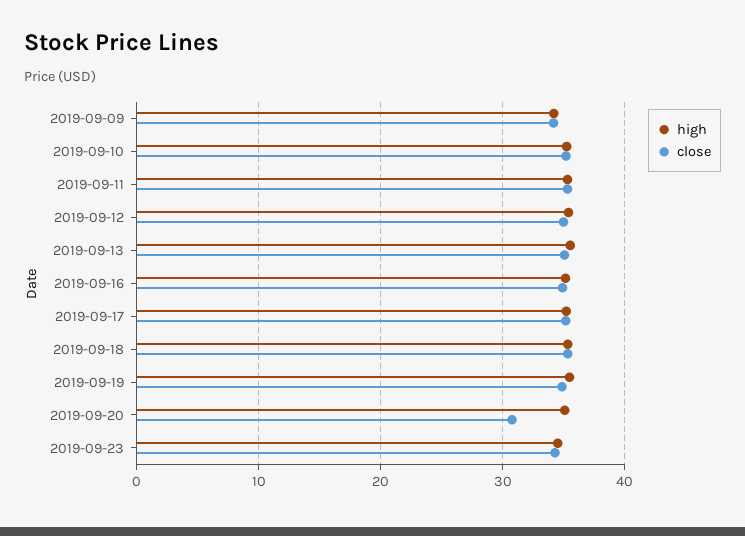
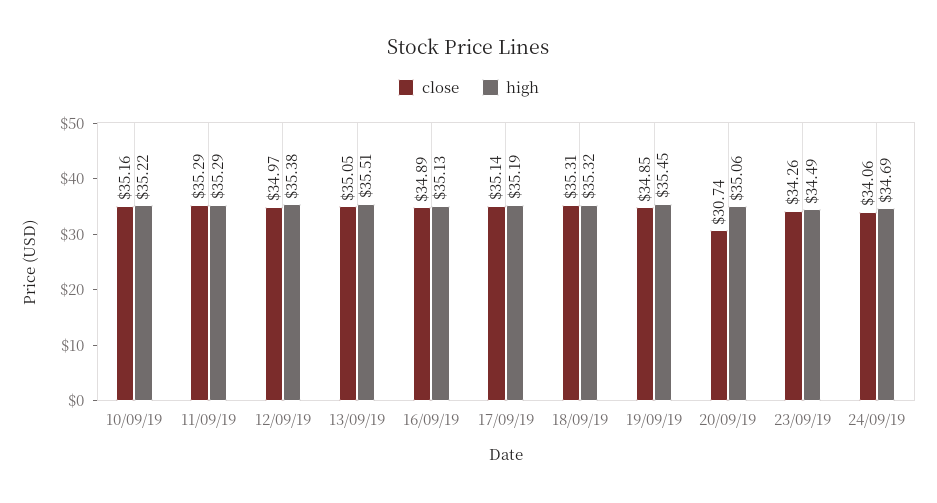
high, 2019-09-09: 34 -> none
close, 2019-09-09: 34 -> none
close, 24/09/19: none -> 34.06
high, 24/09/19: none -> 34.69

